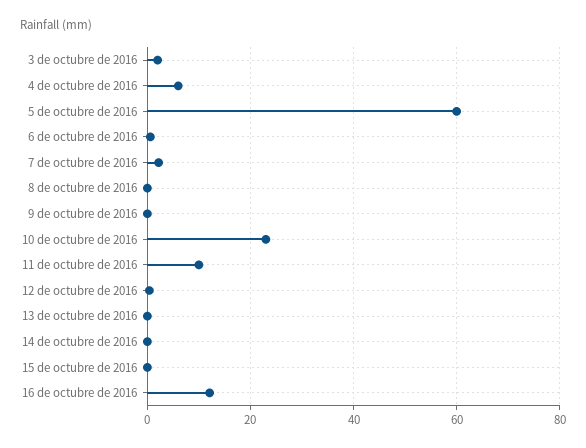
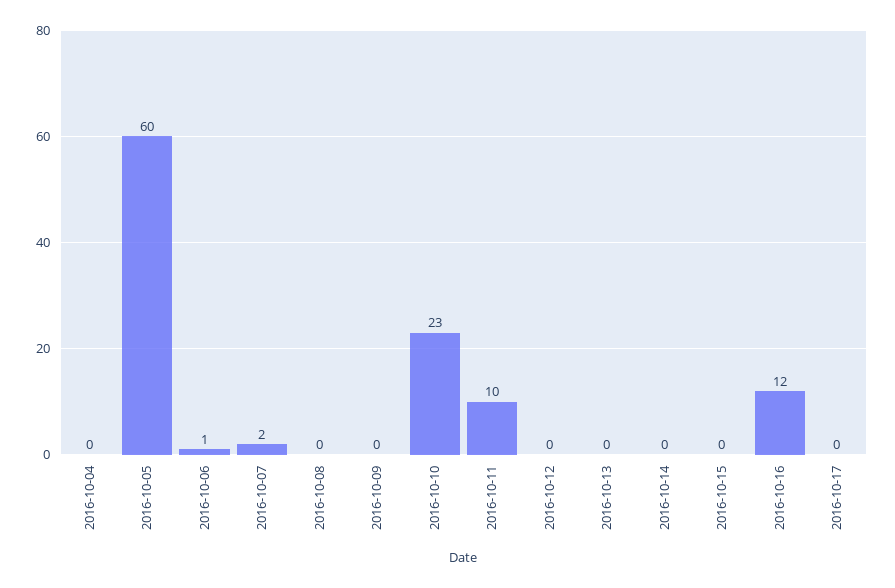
3 de octubre de 2016: 2 -> none
4 de octubre de 2016: 6 -> 0
2016-10-17: none -> 0

